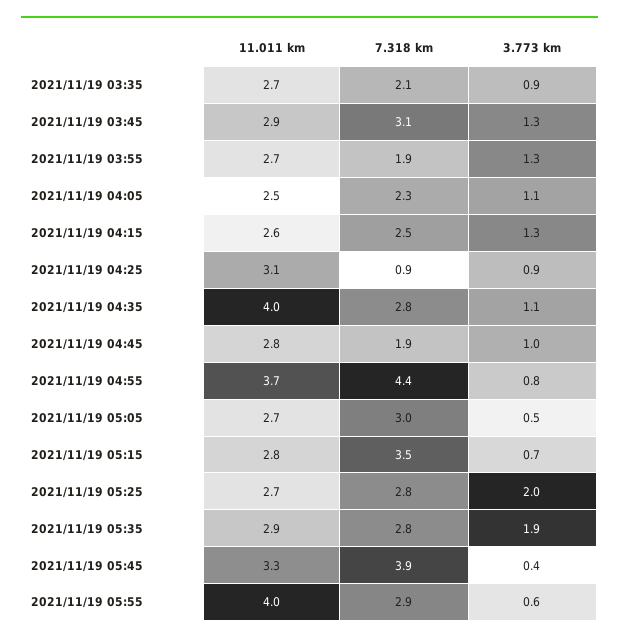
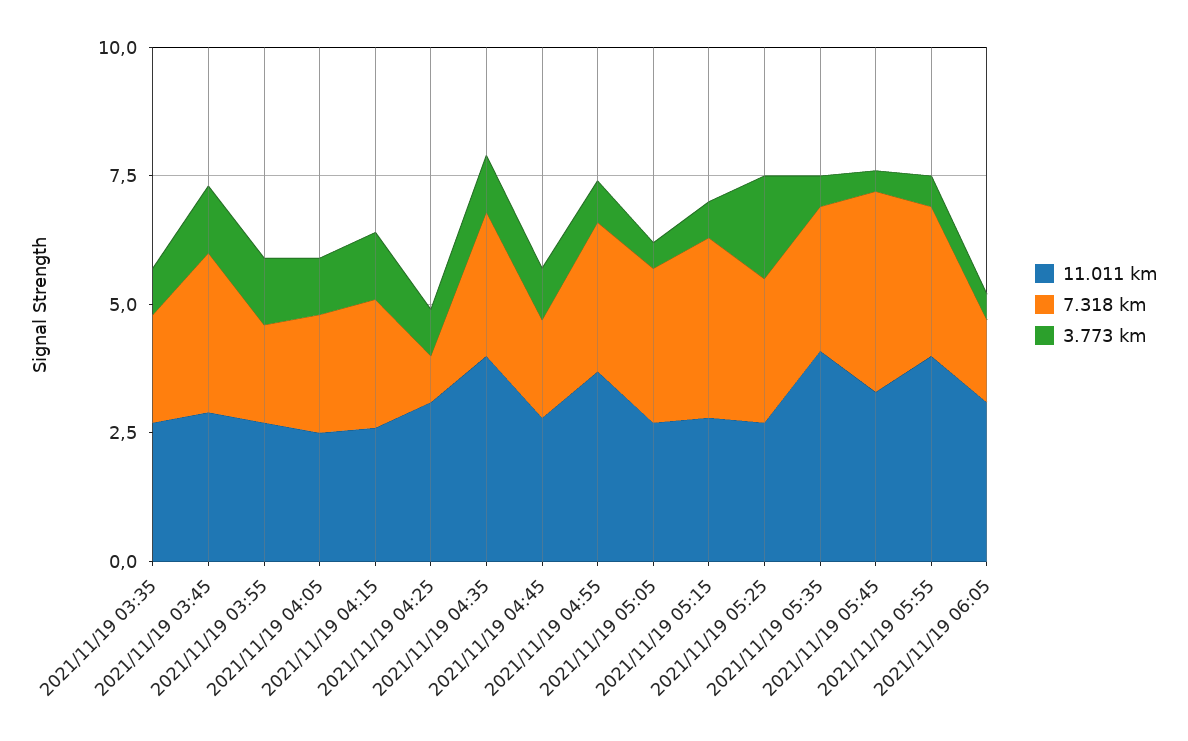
7.318 km, 2021/11/19 04:55: 4.4 -> 3
11.011 km, 2021/11/19 05:35: 2.9 -> 4
3.773 km, 2021/11/19 05:35: 1.9 -> 0.5
11.011 km, 2021/11/19 06:05: none -> 3
7.318 km, 2021/11/19 06:05: none -> 1.5
3.773 km, 2021/11/19 06:05: none -> 0.5

